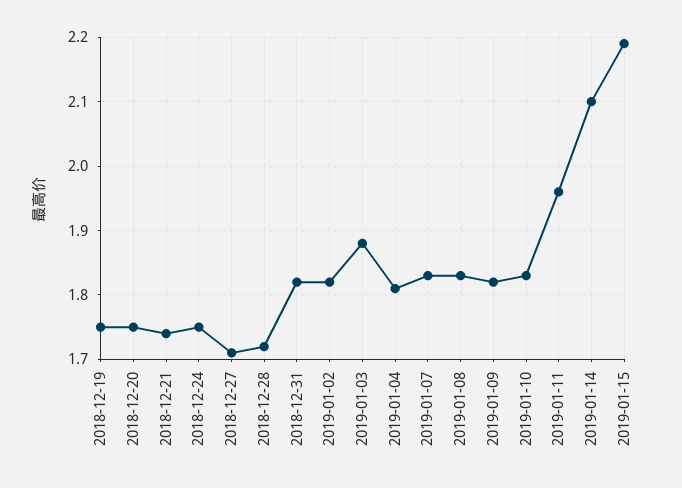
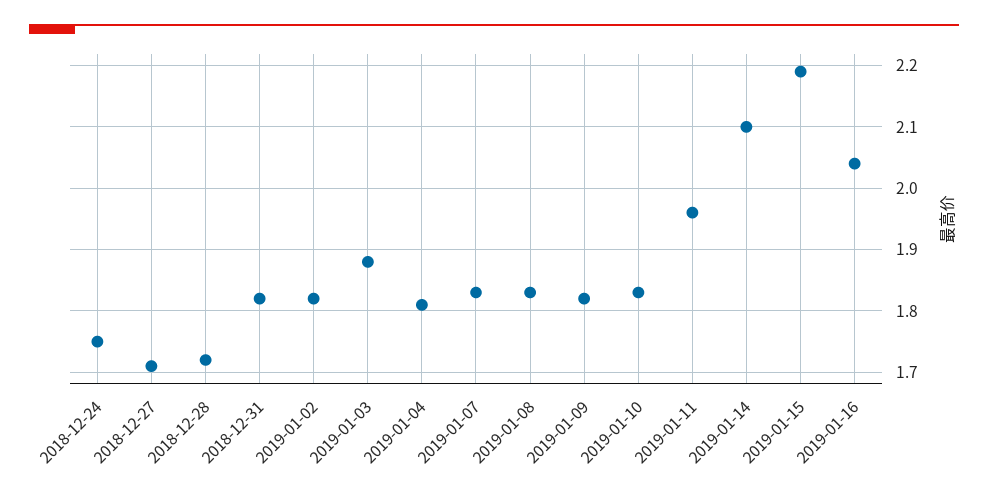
2018-12-19: 1.75 -> none
2018-12-20: 1.75 -> none
2018-12-21: 1.74 -> none
2019-01-16: none -> 2.04

